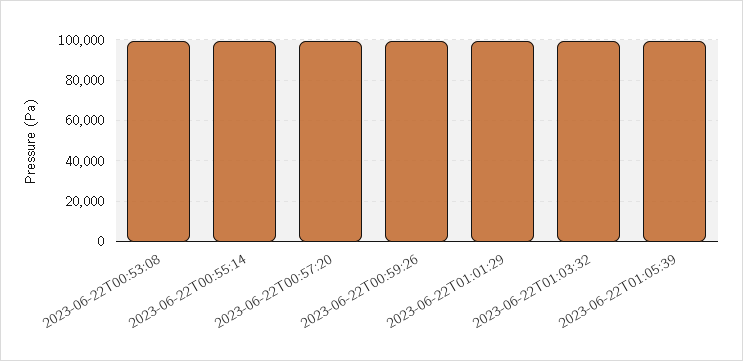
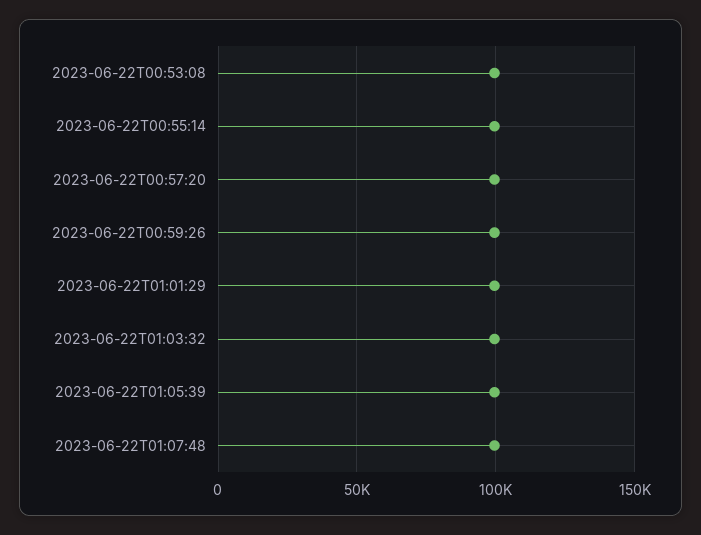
2023-06-22T01:07:48: none -> 100000

